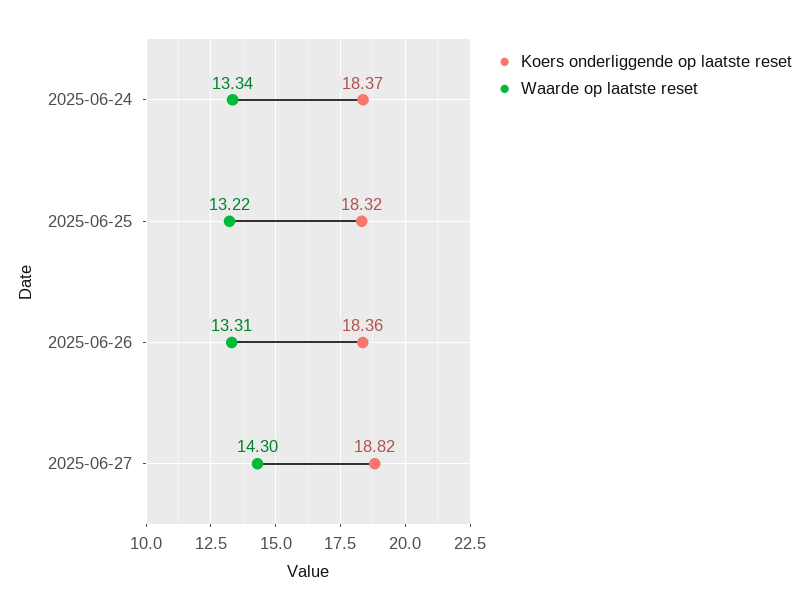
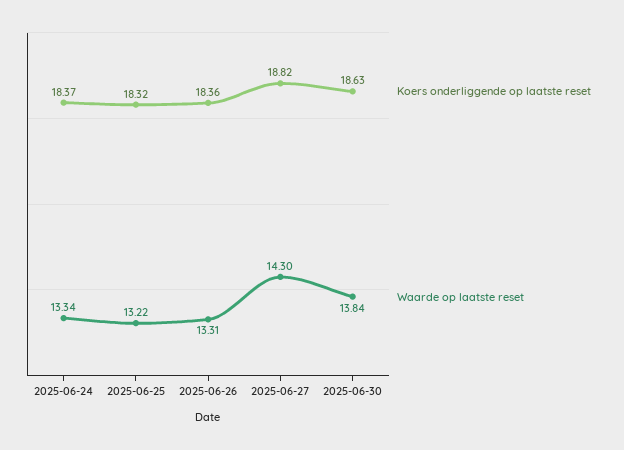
Koers onderliggende op laatste reset, 2025-06-30: none -> 18.63
Waarde op laatste reset, 2025-06-30: none -> 13.84

